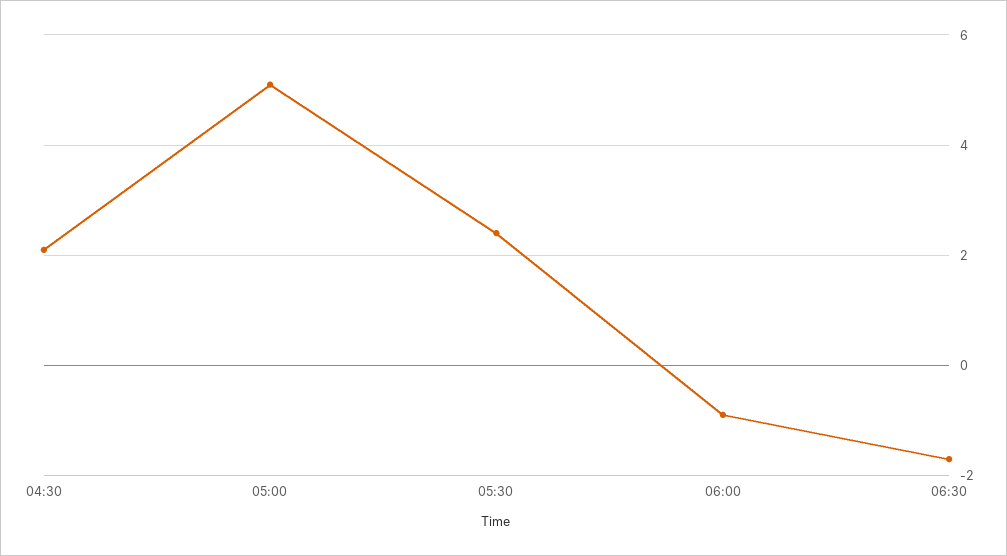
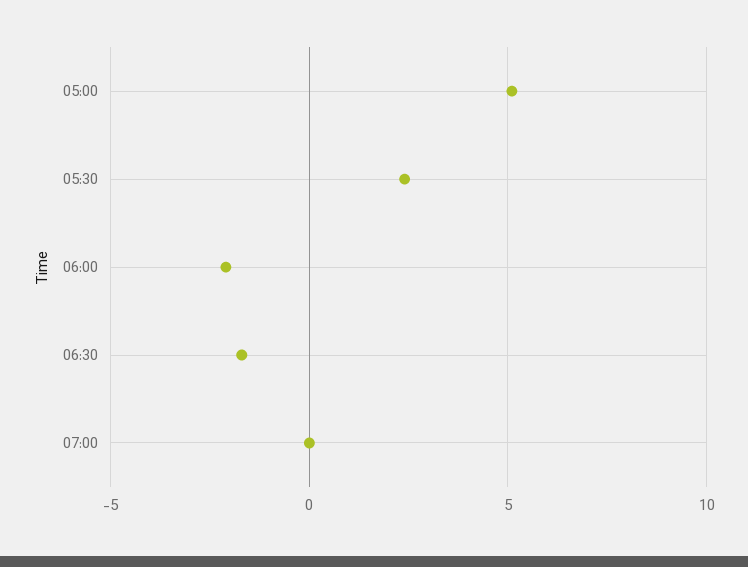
04:30: 2 -> none
06:00: -1 -> -2
07:00: none -> 0

